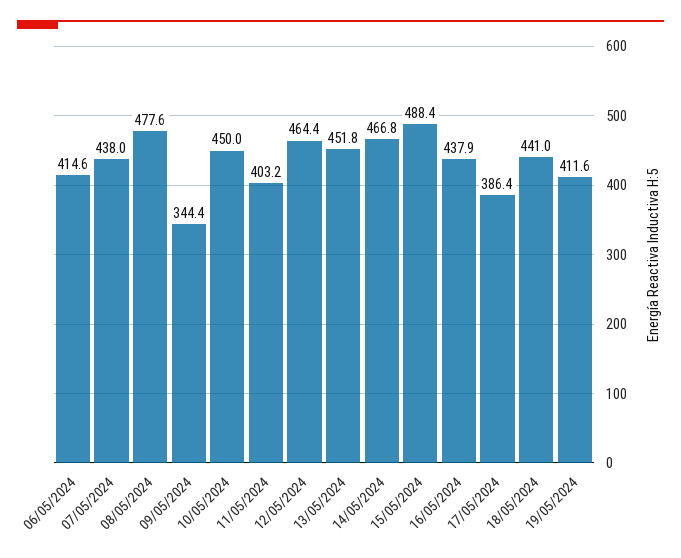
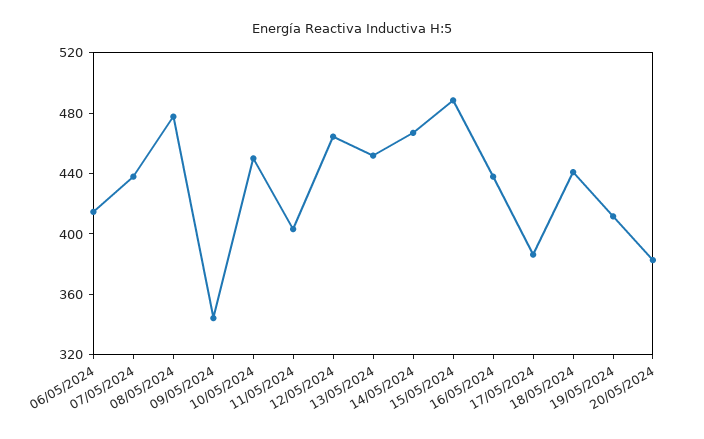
20/05/2024: none -> 380

